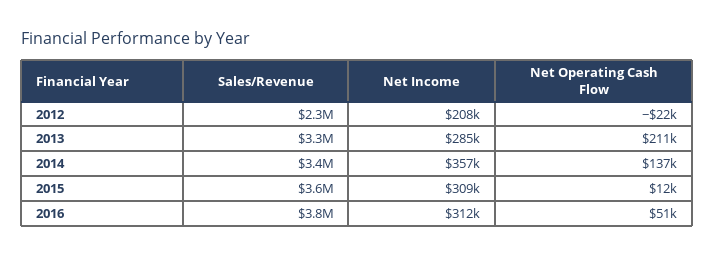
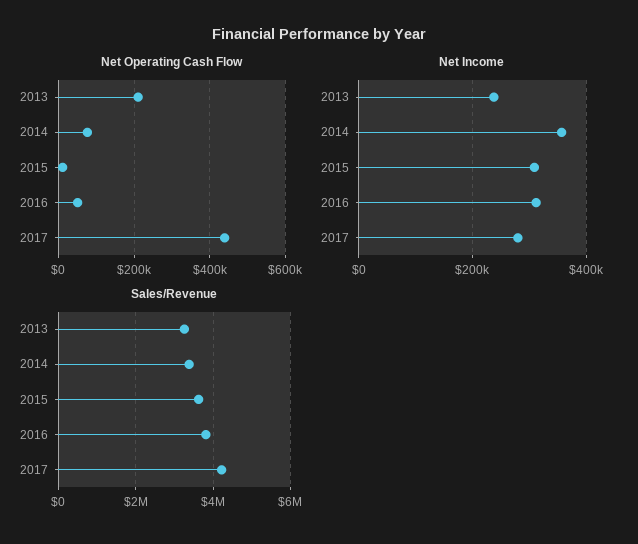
Sales/Revenue, 2012: 2300000 -> none
Net Income, 2012: 208000 -> none
Net Operating Cash Flow, 2012: -22000 -> none
Net Income, 2013: 285000 -> 240000
Net Operating Cash Flow, 2014: 137000 -> 80000
Net Operating Cash Flow, 2017: none -> 440000
Net Income, 2017: none -> 280000
Sales/Revenue, 2017: none -> 4200000

